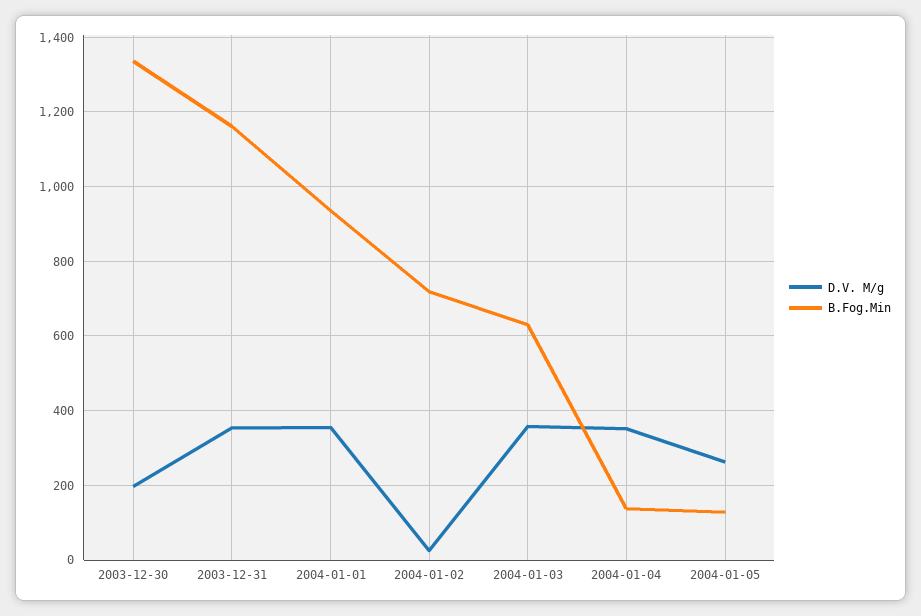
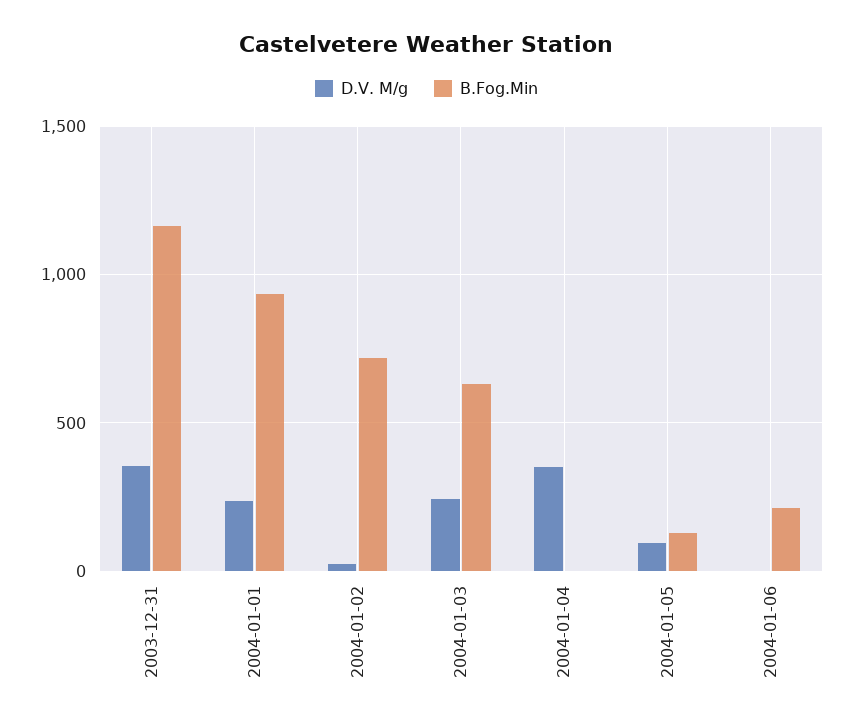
D.V. M/g, 2003-12-30: 200 -> none
B.Fog.Min, 2003-12-30: 1340 -> none
D.V. M/g, 2004-01-01: 360 -> 250
D.V. M/g, 2004-01-03: 360 -> 250
B.Fog.Min, 2004-01-04: 140 -> 0
D.V. M/g, 2004-01-05: 260 -> 100
D.V. M/g, 2004-01-06: none -> 0
B.Fog.Min, 2004-01-06: none -> 200

